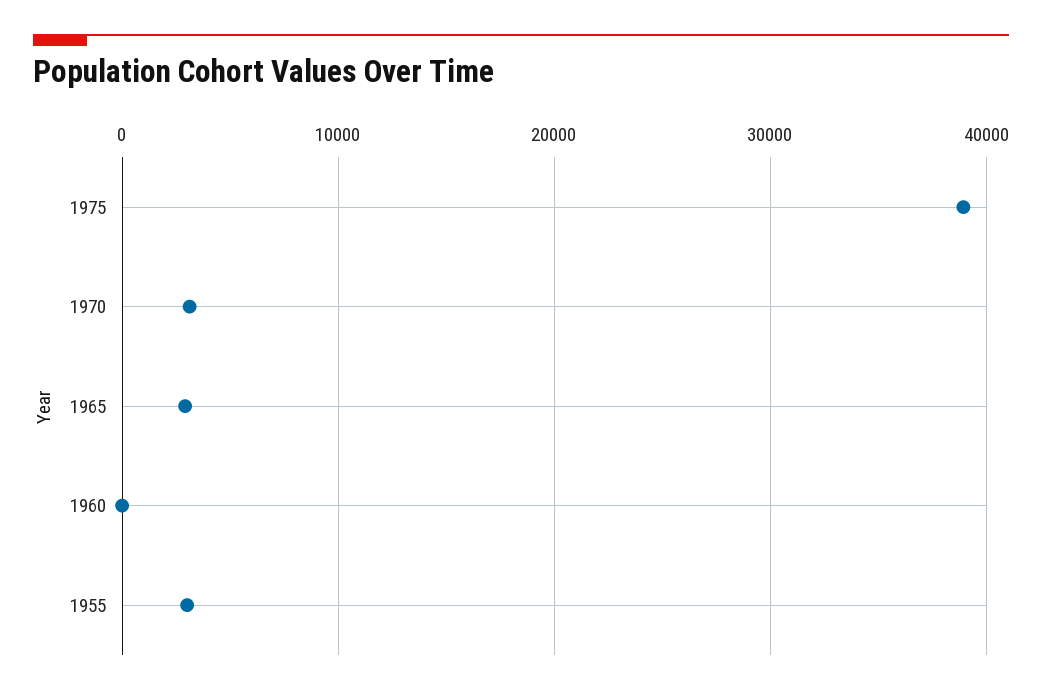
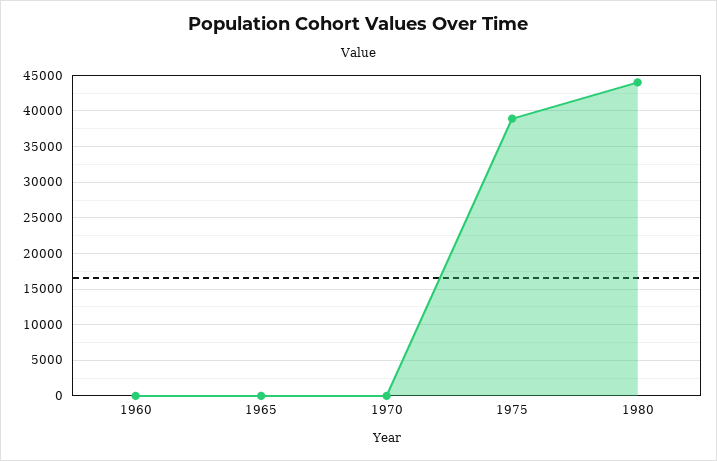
1970: 3000 -> 0
1965: 3000 -> 0
1955: 3000 -> none
1980: none -> 44000

